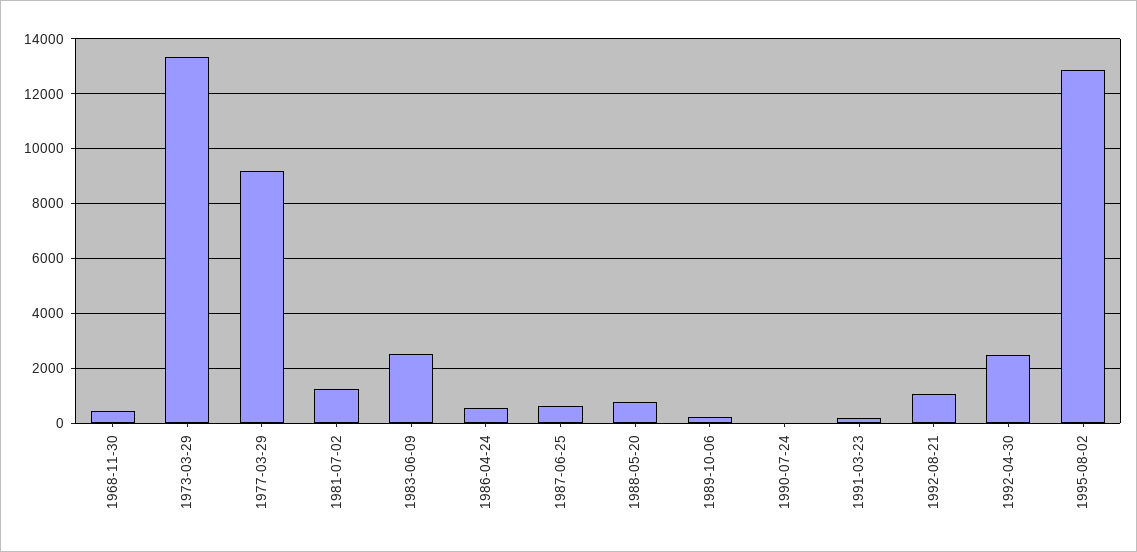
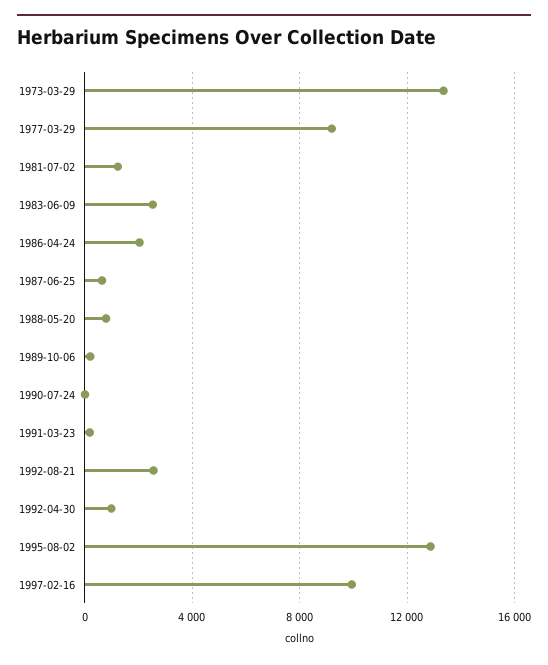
1968-11-30: 500 -> none
1986-04-24: 500 -> 2000
1992-08-21: 1000 -> 2500
1992-04-30: 2500 -> 1000
1997-02-16: none -> 10000

